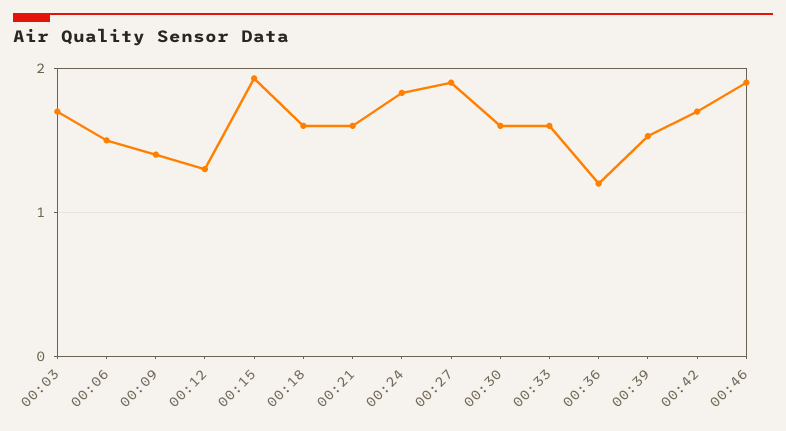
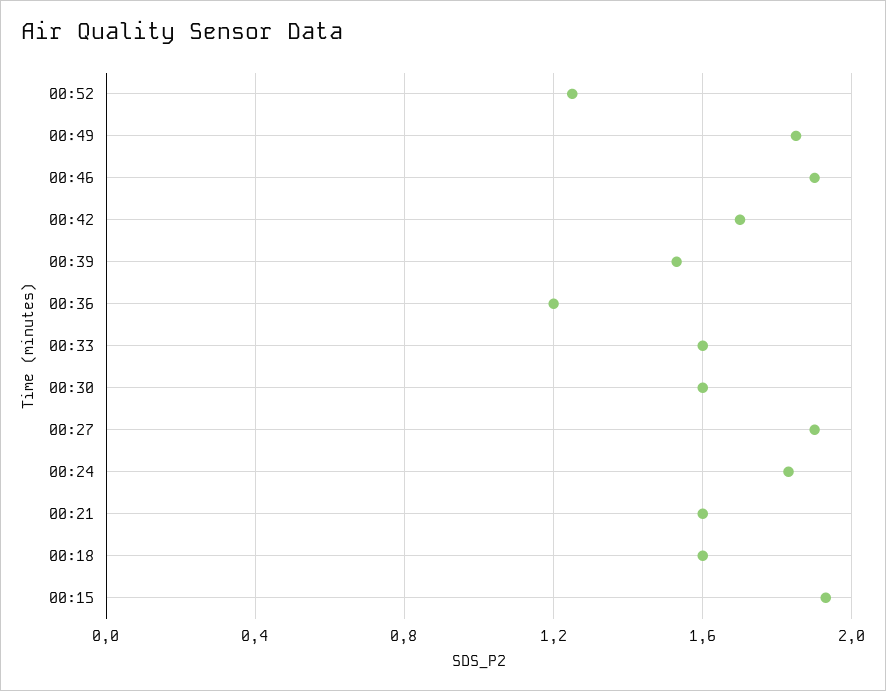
00:03: 1.7 -> none
00:06: 1.5 -> none
00:09: 1.4 -> none
00:12: 1.3 -> none
00:52: none -> 1.25
00:49: none -> 1.85

